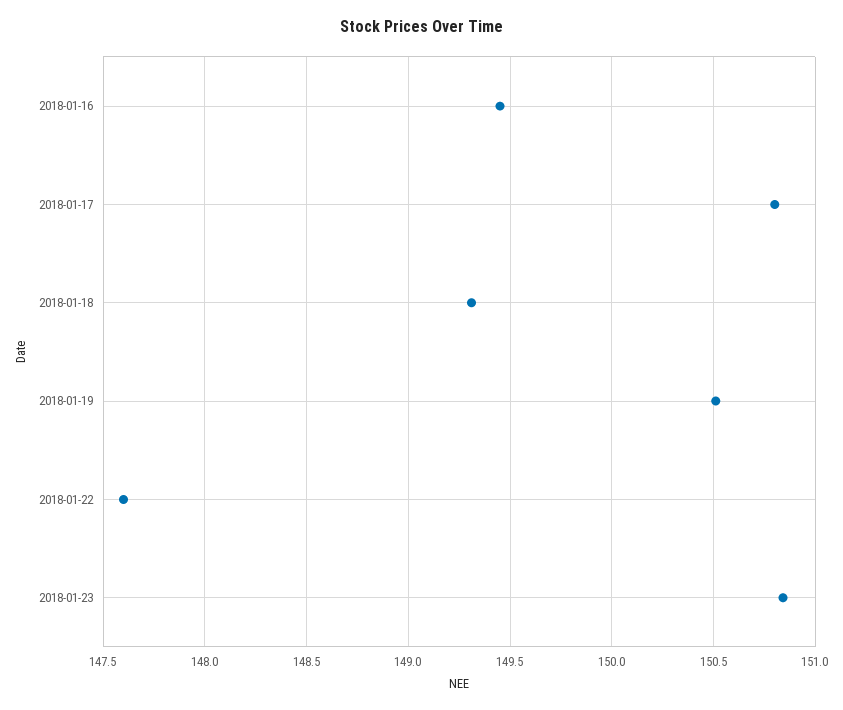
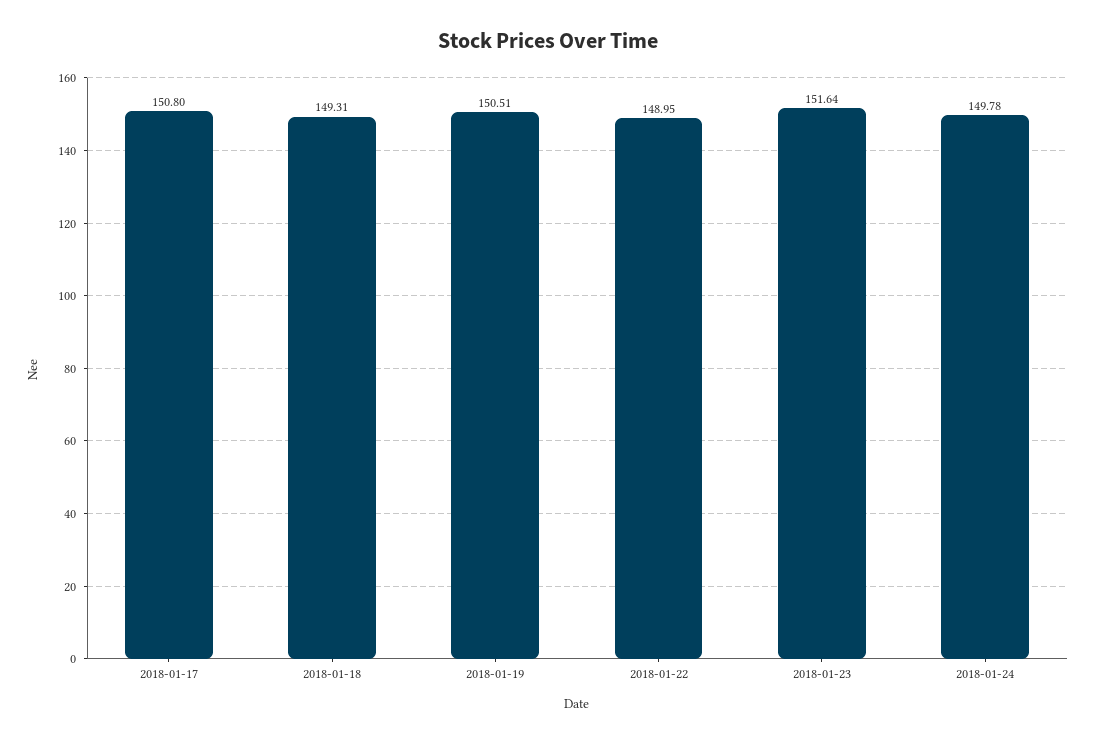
2018-01-16: 149.45 -> none
2018-01-22: 147.6 -> 148.95
2018-01-23: 150.85 -> 151.64
2018-01-24: none -> 149.78

